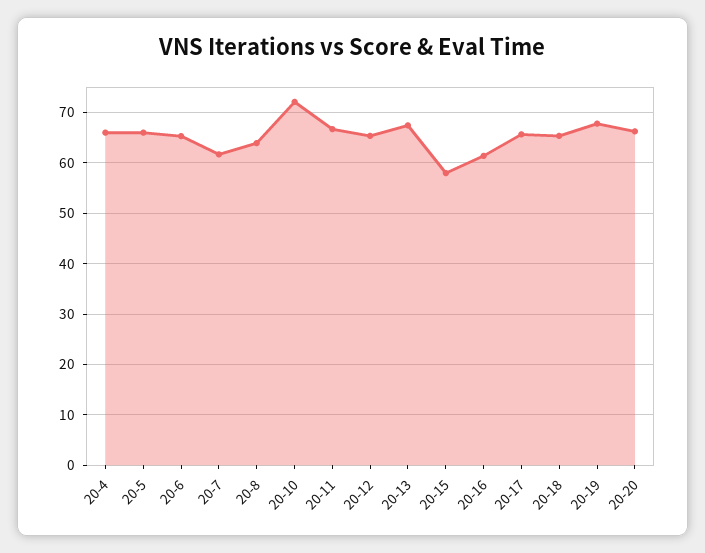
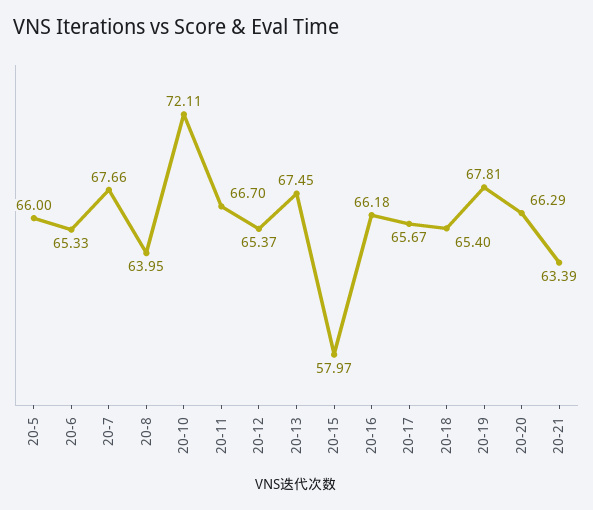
20-4: 66 -> none
20-7: 62 -> 67.66
20-16: 62 -> 66.18
20-21: none -> 63.39

